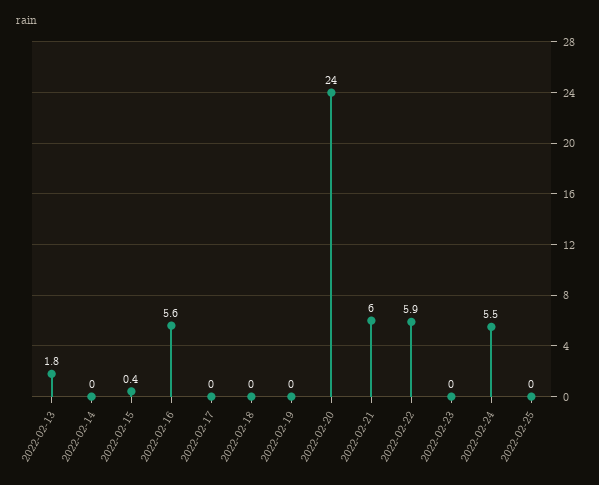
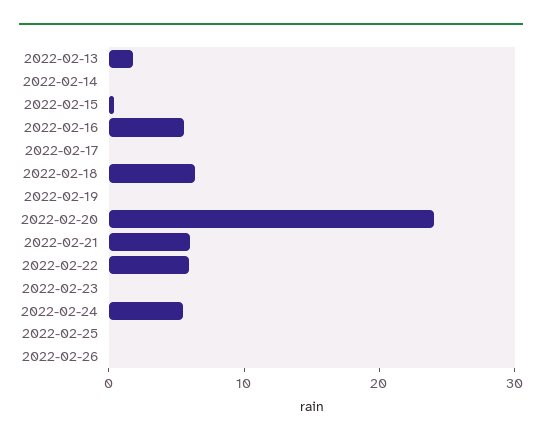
2022-02-18: 0 -> 6
2022-02-26: none -> 0

